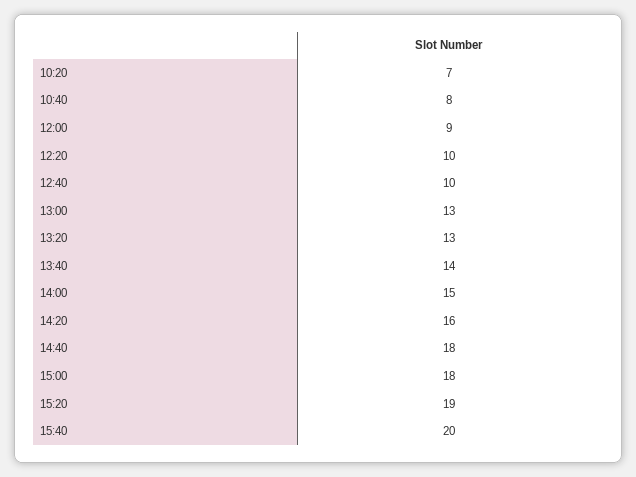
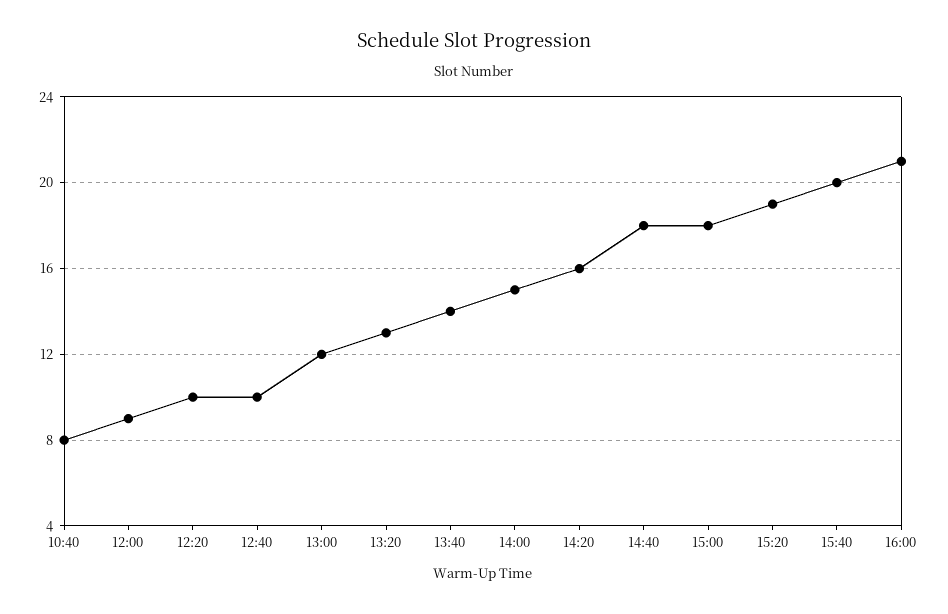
10:20: 7 -> none
13:00: 13 -> 12
16:00: none -> 21

